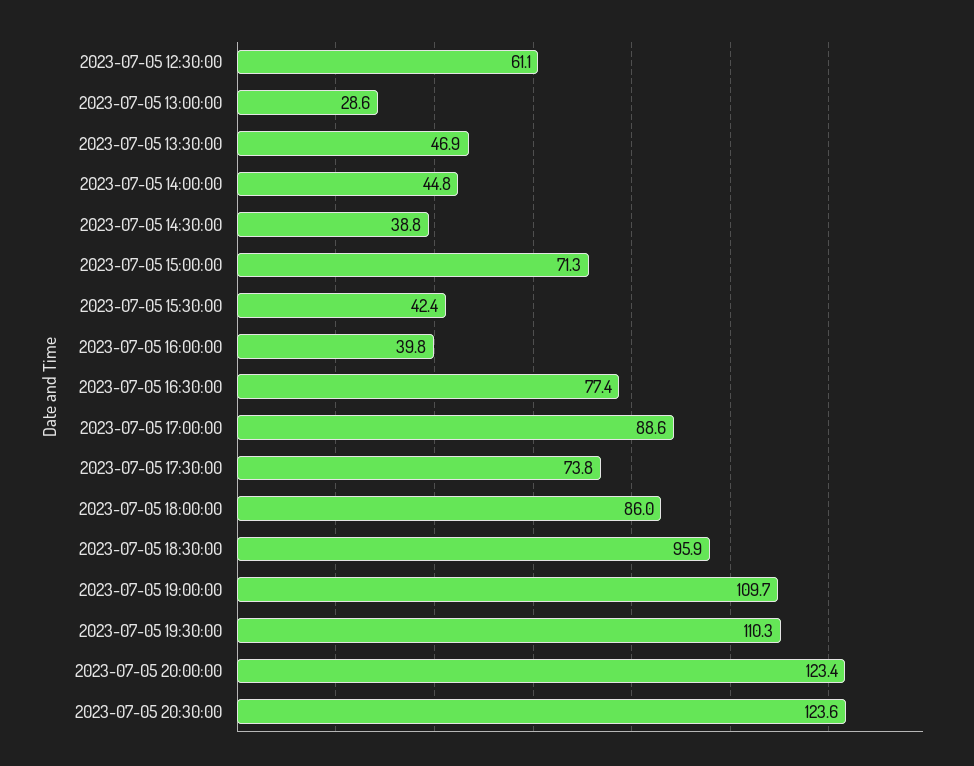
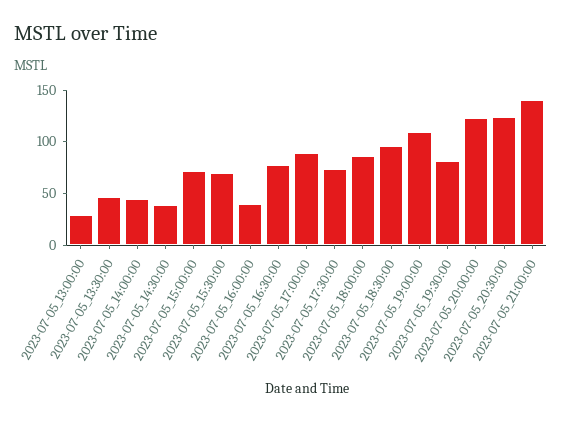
2023-07-05 12:30:00: 61.1 -> none
2023-07-05 15:30:00: 42.4 -> 70
2023-07-05 19:30:00: 110.3 -> 80
2023-07-05_21:00:00: none -> 140

